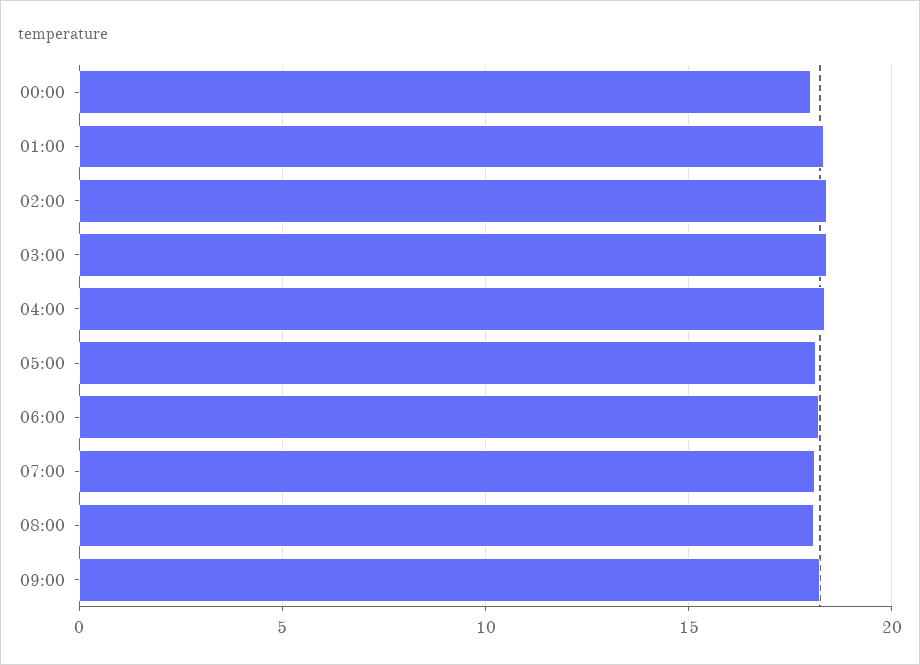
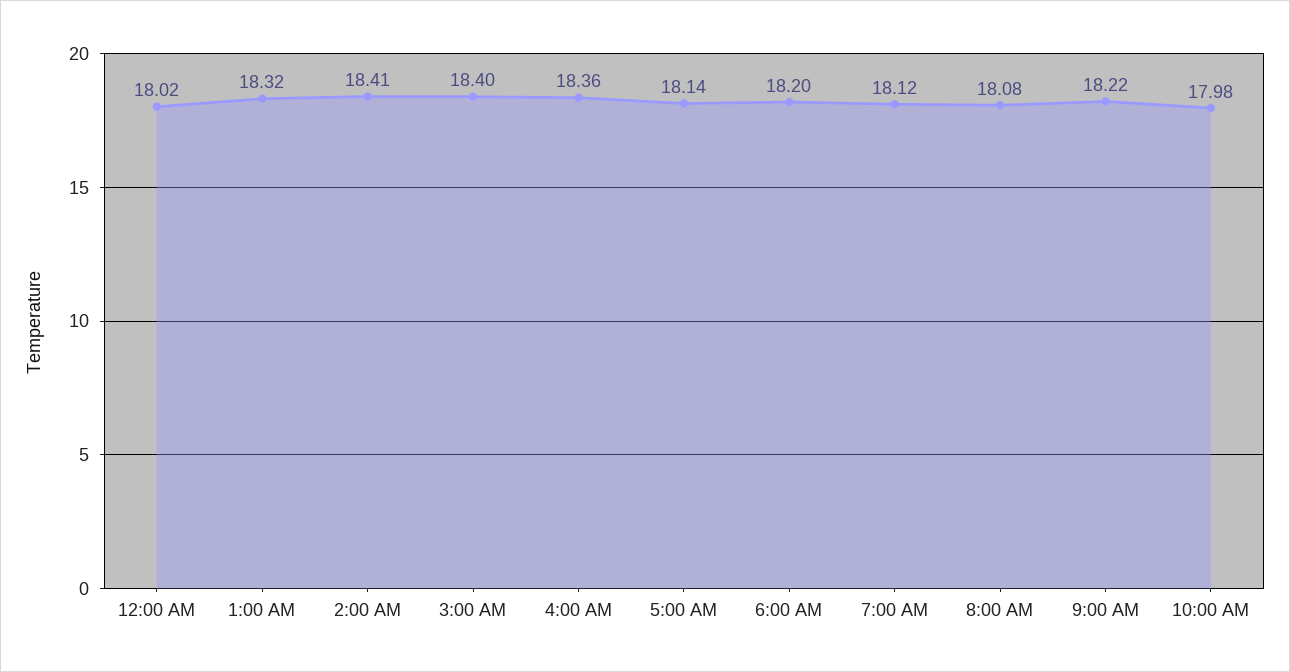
10:00 AM: none -> 17.98

